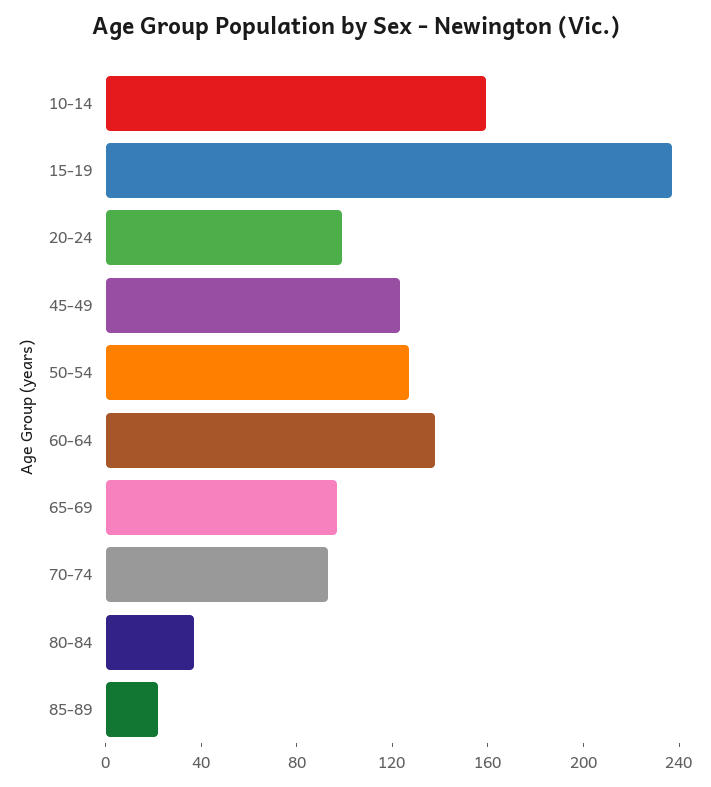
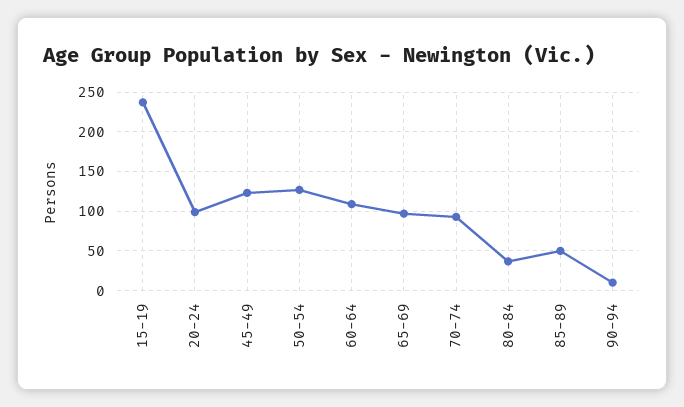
10-14: 160 -> none
60-64: 140 -> 110
85-89: 20 -> 50
90-94: none -> 10

